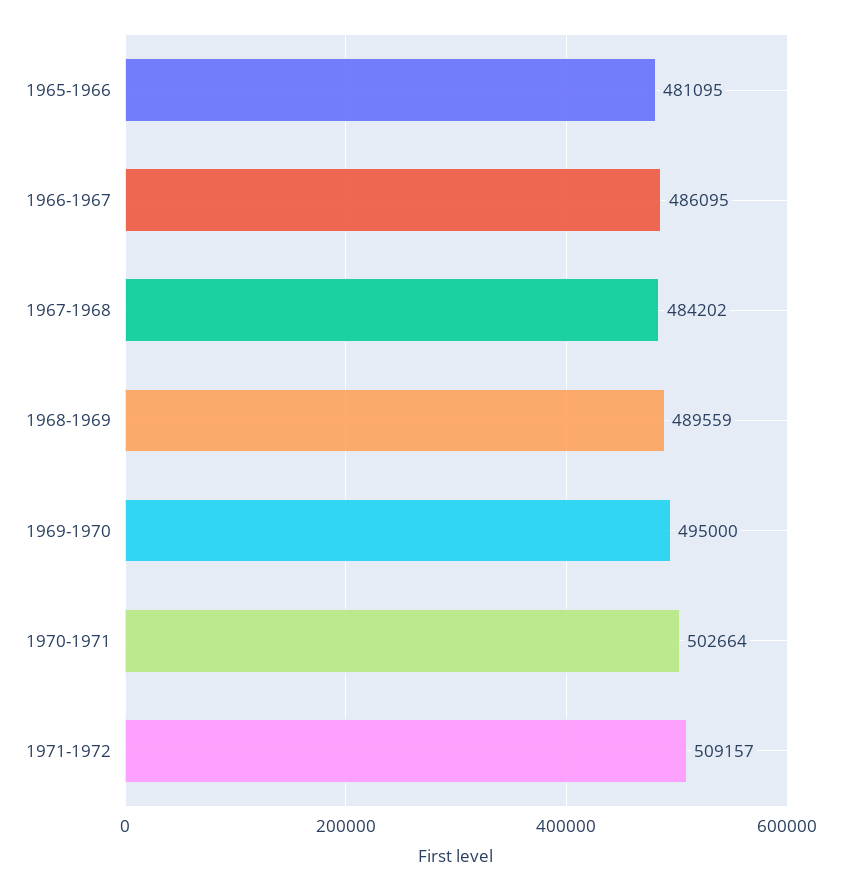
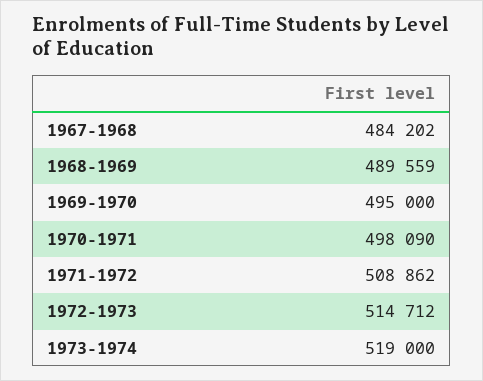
1965-1966: 481095 -> none
1966-1967: 486095 -> none
1970-1971: 502664 -> 498090
1971-1972: 509157 -> 508862
1972-1973: none -> 514712
1973-1974: none -> 519000

